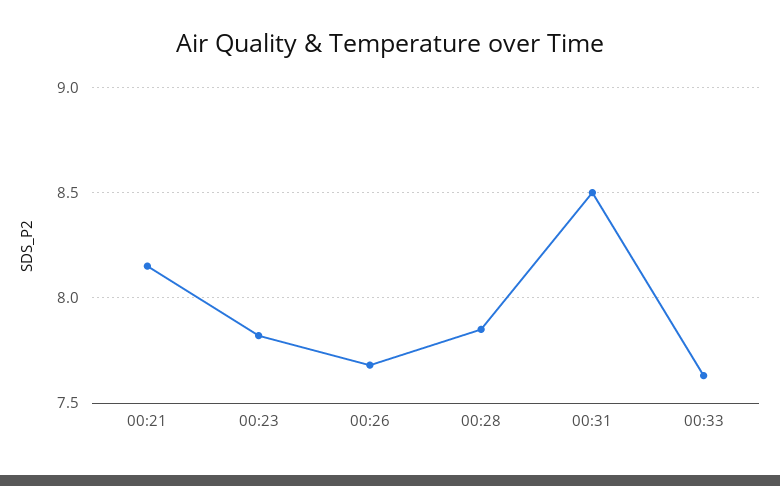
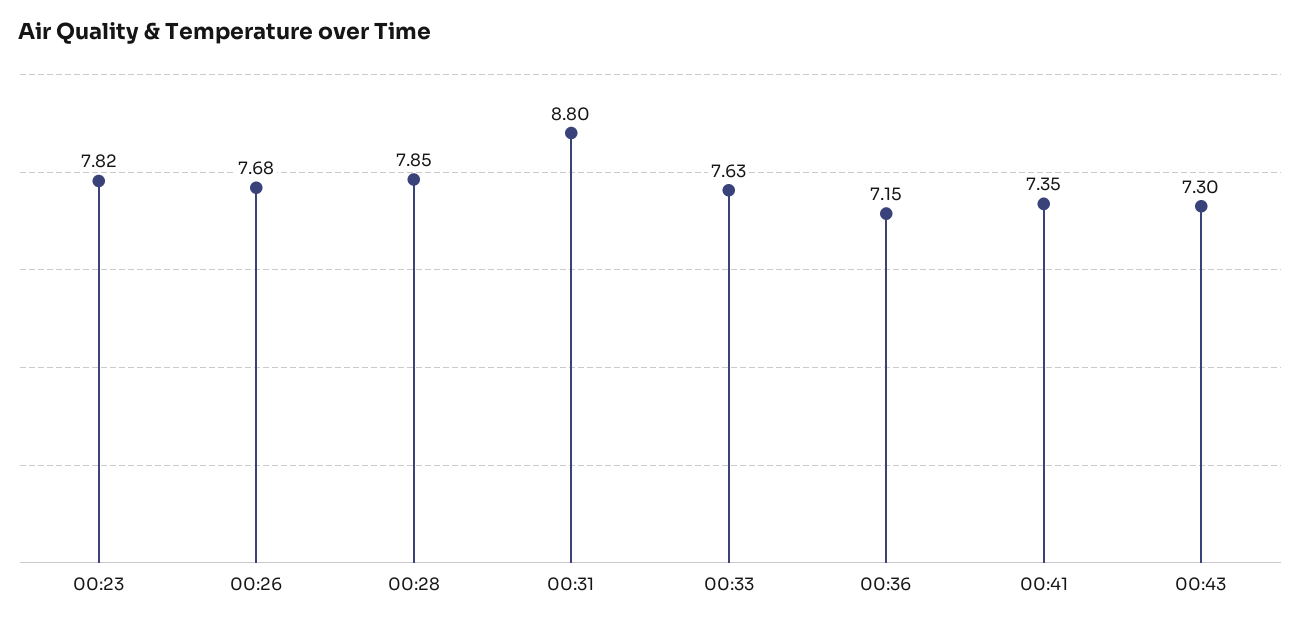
00:21: 8.15 -> none
00:31: 8.5 -> 8.8
00:36: none -> 7.15
00:41: none -> 7.35
00:43: none -> 7.3

